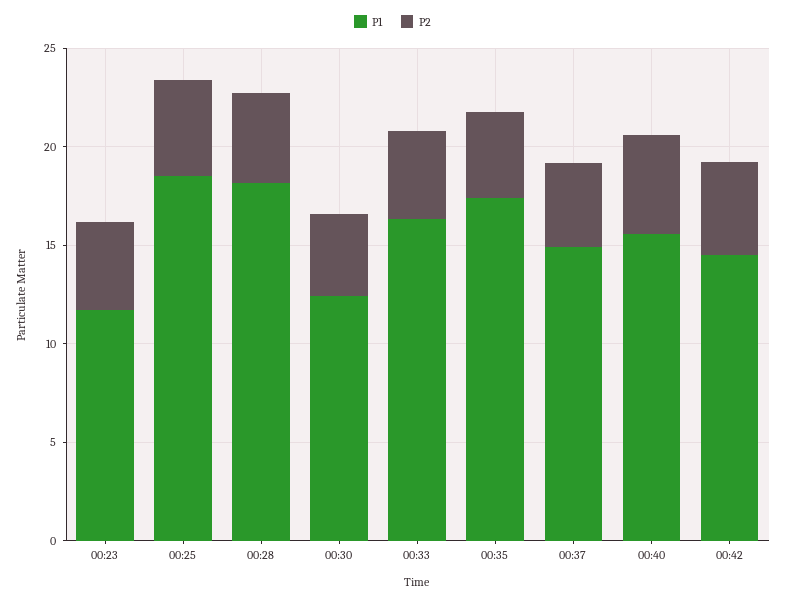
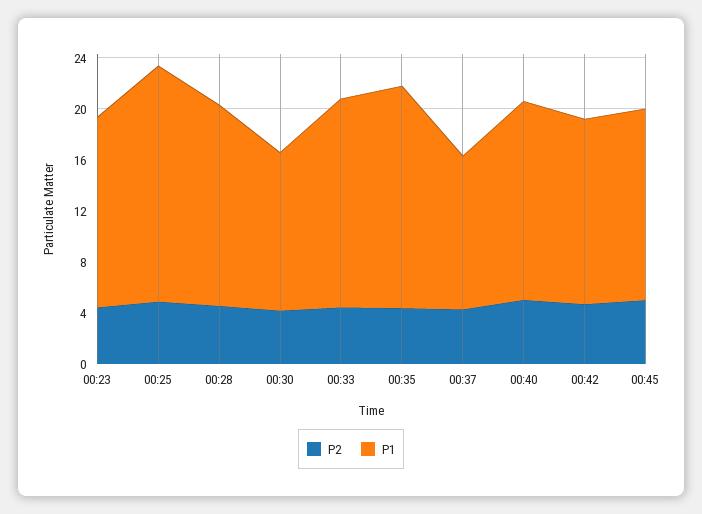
P1, 00:23: 12 -> 15
P1, 00:28: 18 -> 16
P1, 00:37: 15 -> 12
P2, 00:45: none -> 5
P1, 00:45: none -> 15

